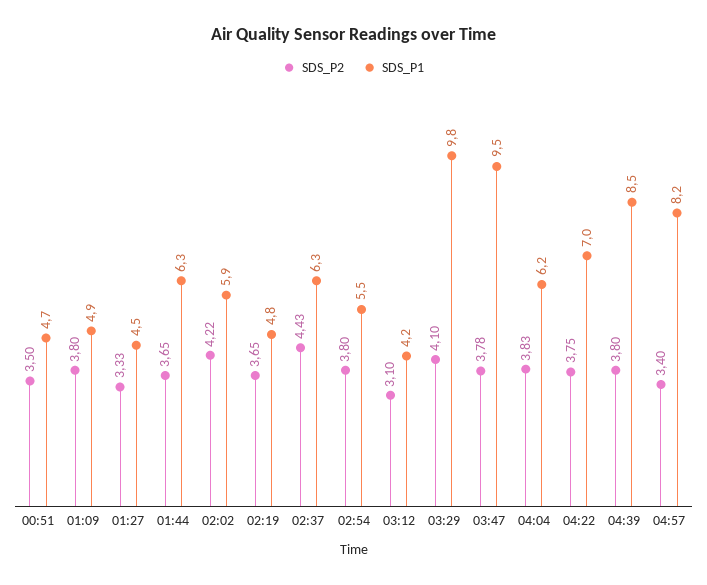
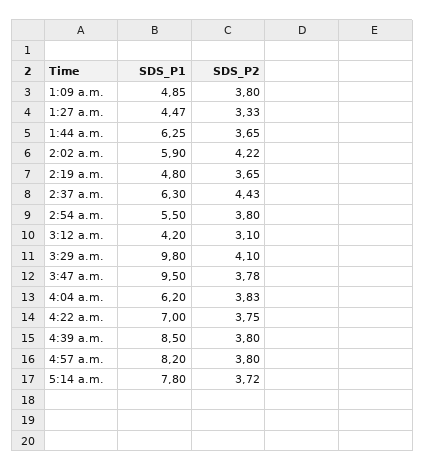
SDS_P2, 00:51: 3.5 -> none
SDS_P1, 00:51: 4.7 -> none
SDS_P2, 04:57: 3.4 -> 3.8
SDS_P1, 5:14 a.m.: none -> 7.8
SDS_P2, 5:14 a.m.: none -> 3.72

